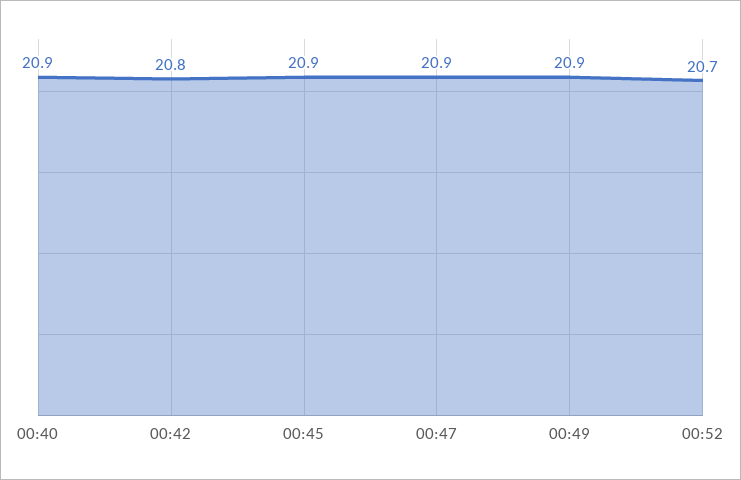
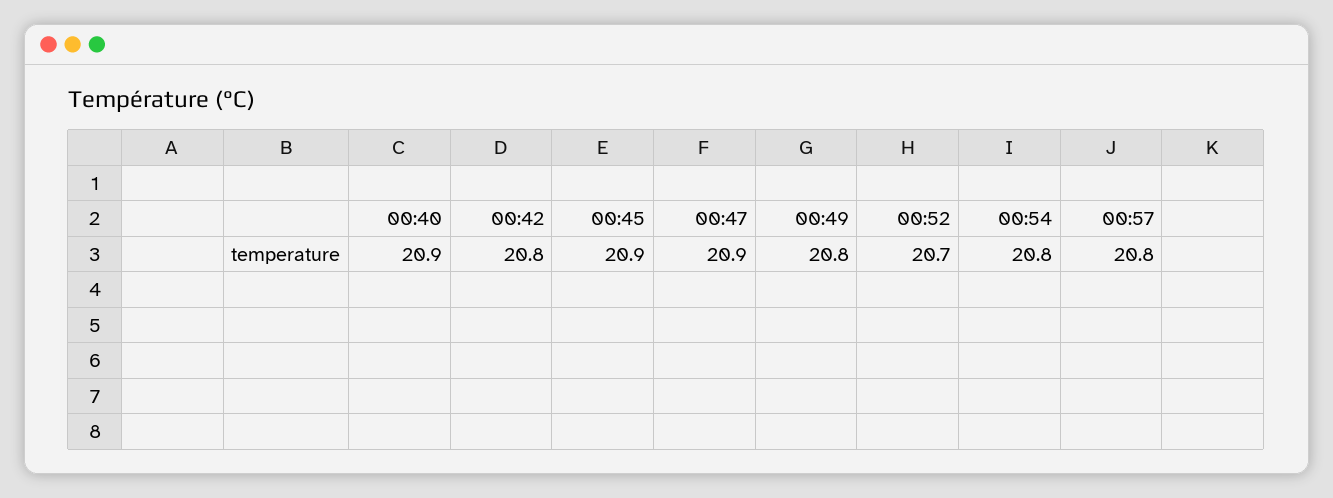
00:49: 20.9 -> 20.8
00:54: none -> 20.8
00:57: none -> 20.8

